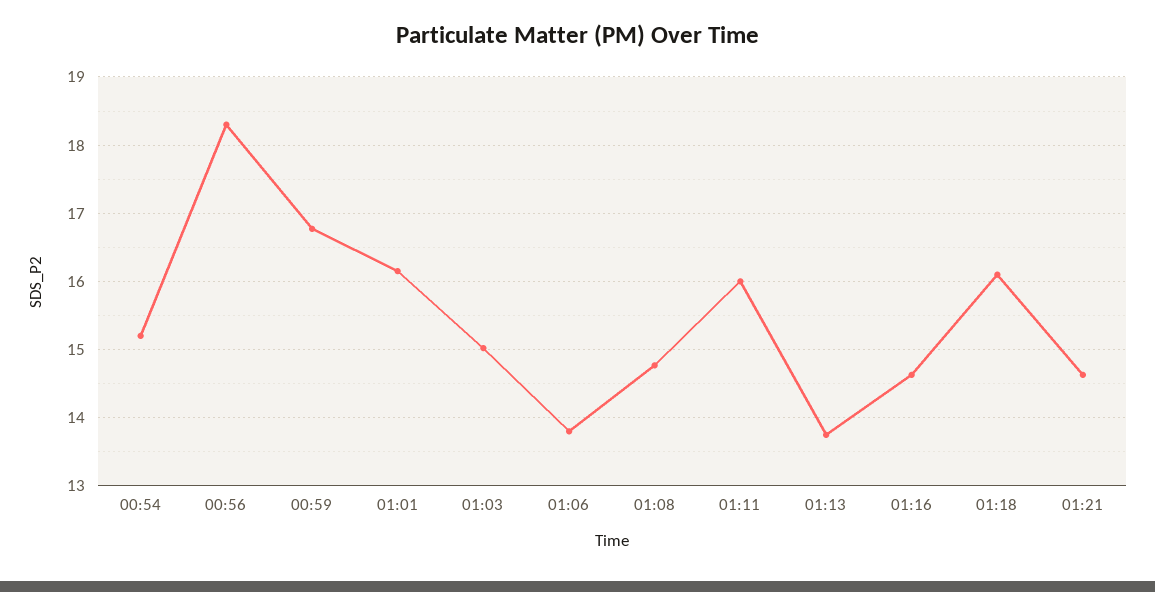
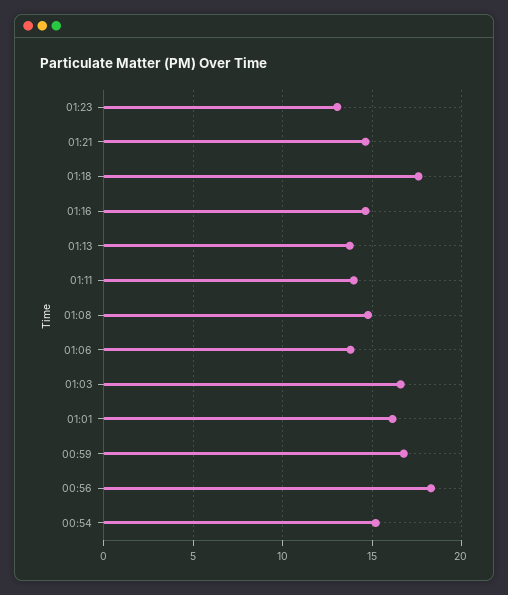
01:03: 15 -> 16.5
01:11: 16 -> 14
01:18: 16.1 -> 17.5
01:23: none -> 13

